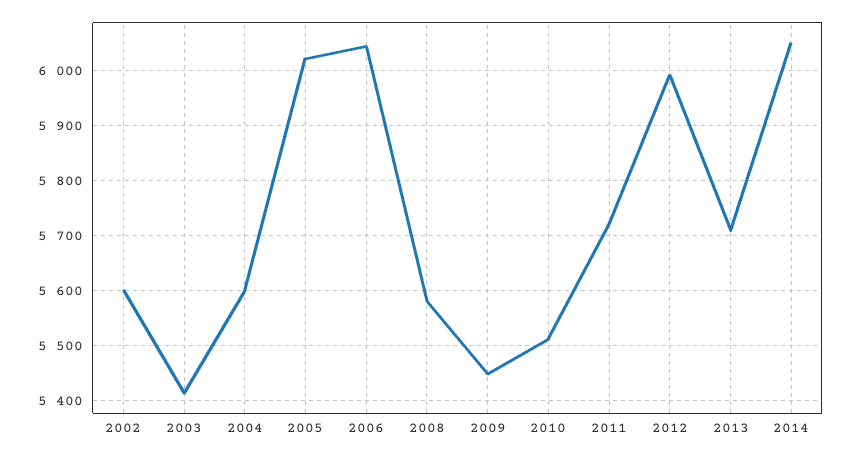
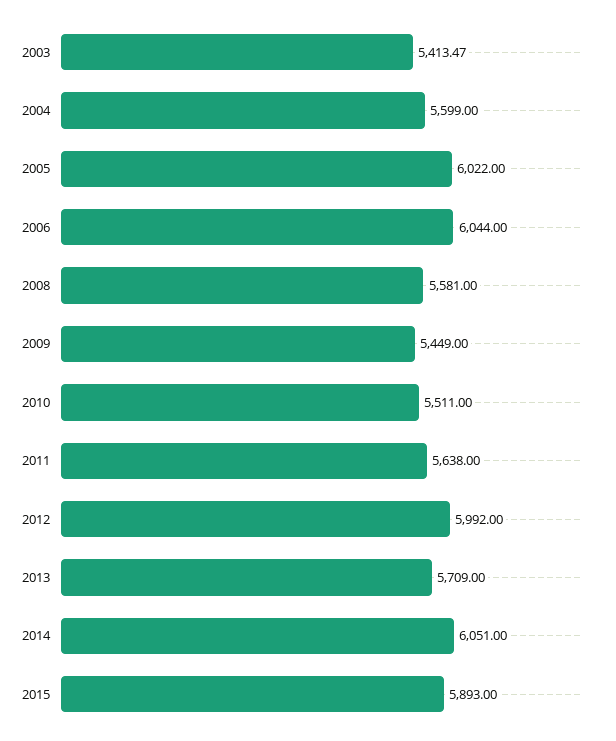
2002: 5600 -> none
2011: 5720 -> 5638
2015: none -> 5893

